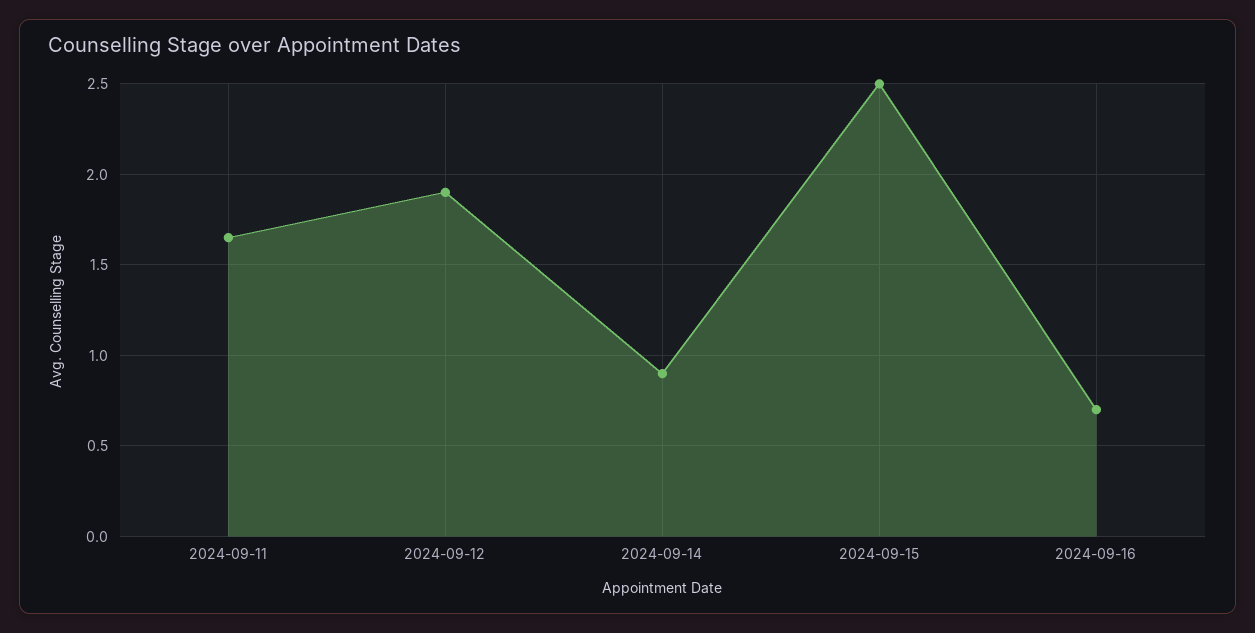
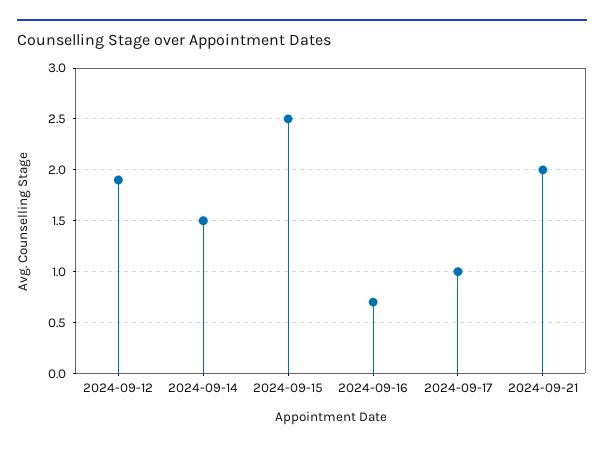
2024-09-11: 1.65 -> none
2024-09-14: 0.9 -> 1.5
2024-09-17: none -> 1
2024-09-21: none -> 2

